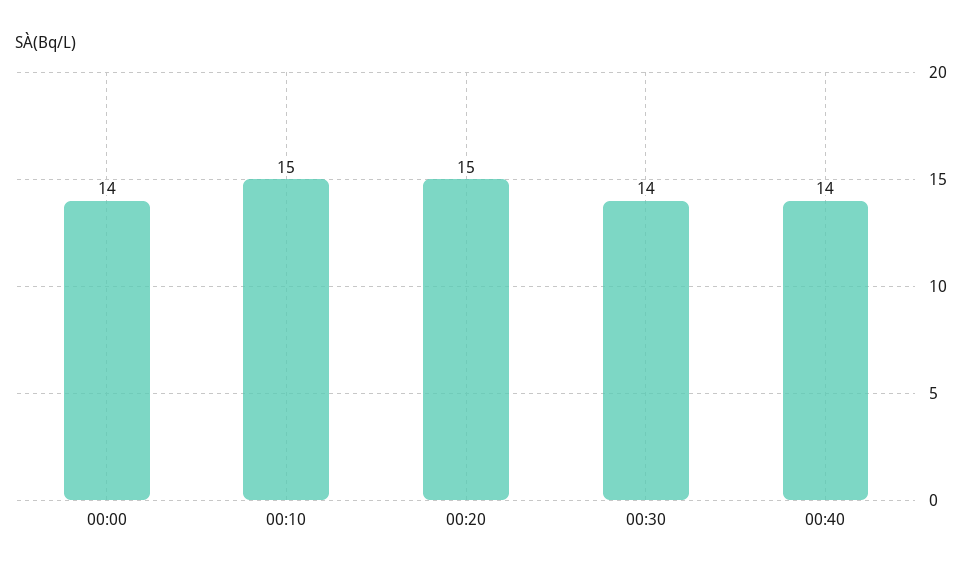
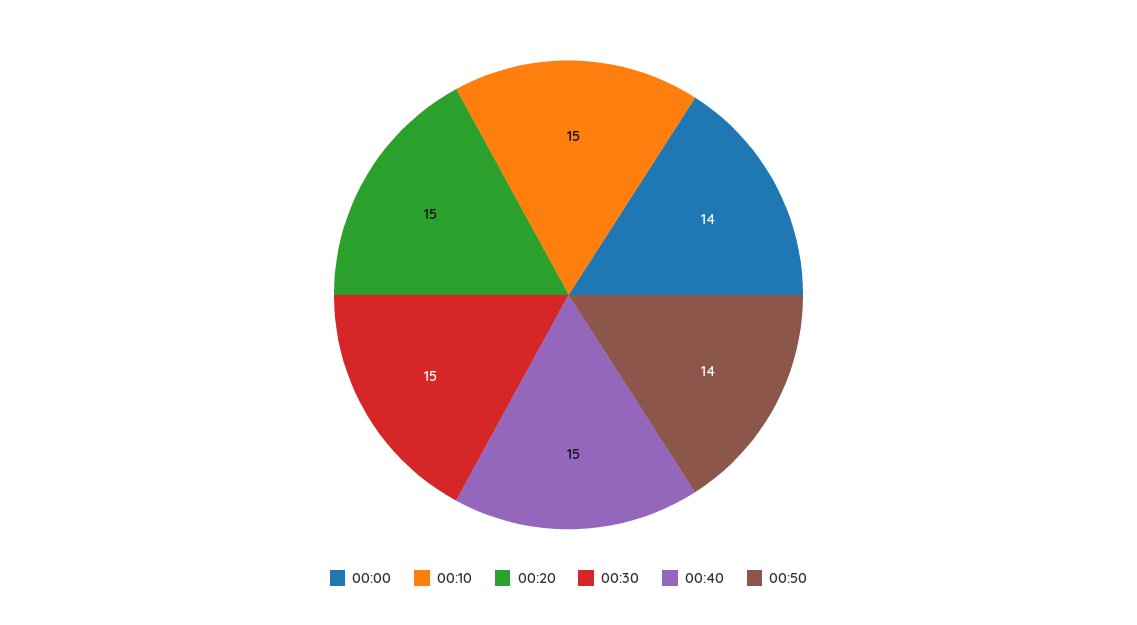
00:30: 14 -> 15
00:40: 14 -> 15
00:50: none -> 14

